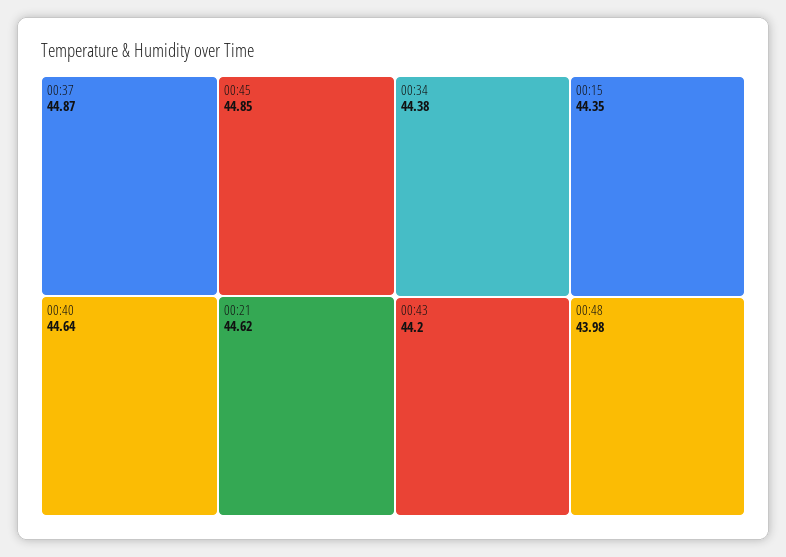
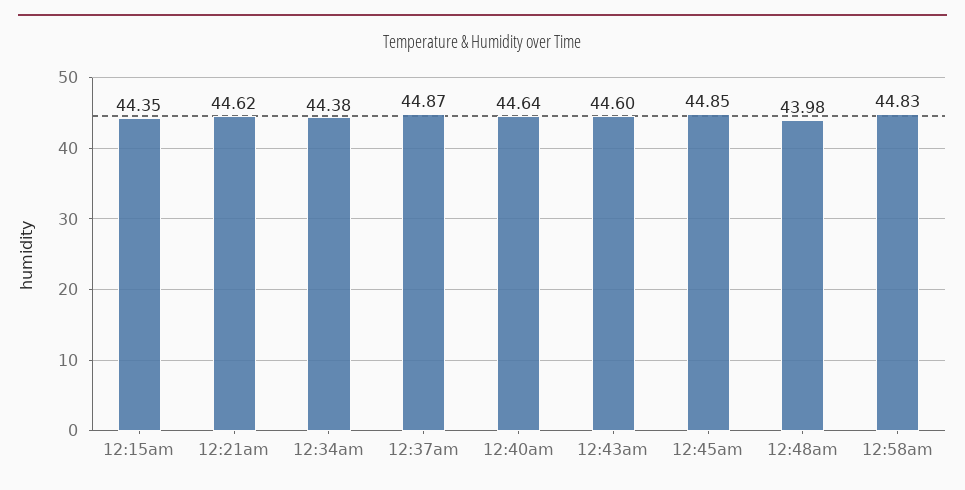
00:43: 44.2 -> 44.6
12:58am: none -> 44.83

